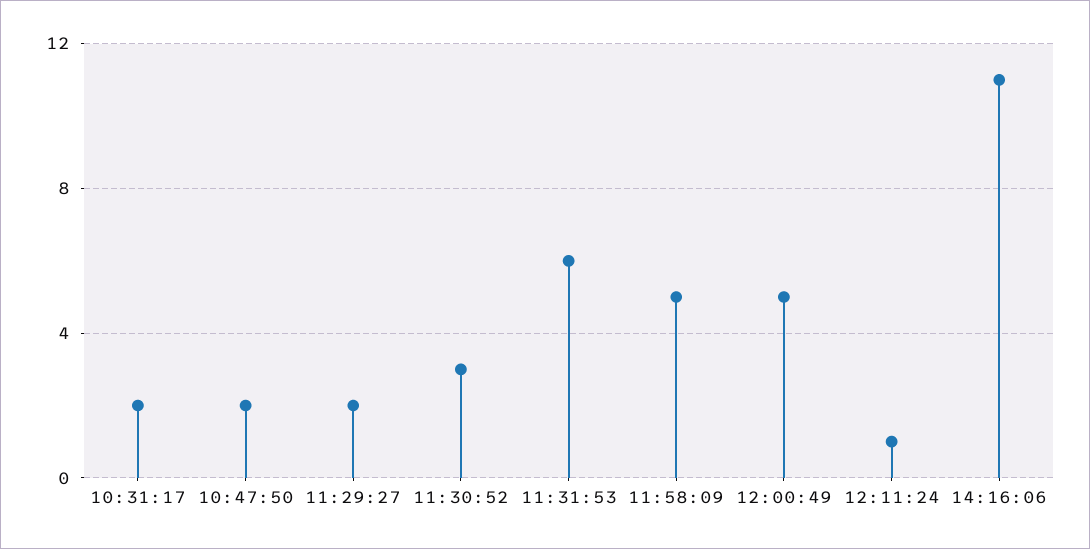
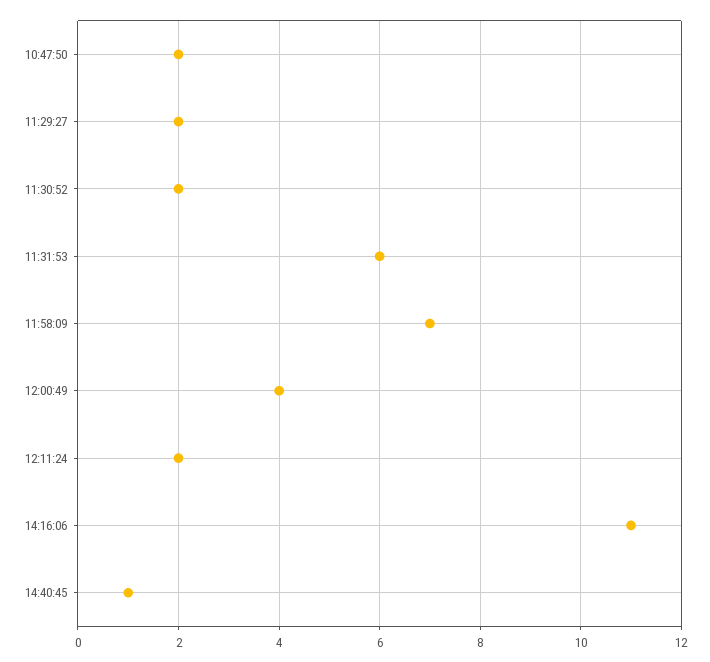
10:31:17: 2 -> none
11:30:52: 3 -> 2
11:58:09: 5 -> 7
12:00:49: 5 -> 4
12:11:24: 1 -> 2
14:40:45: none -> 1

